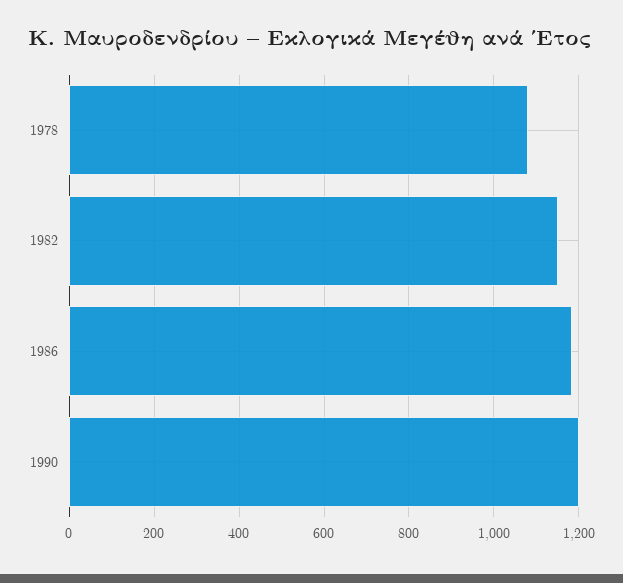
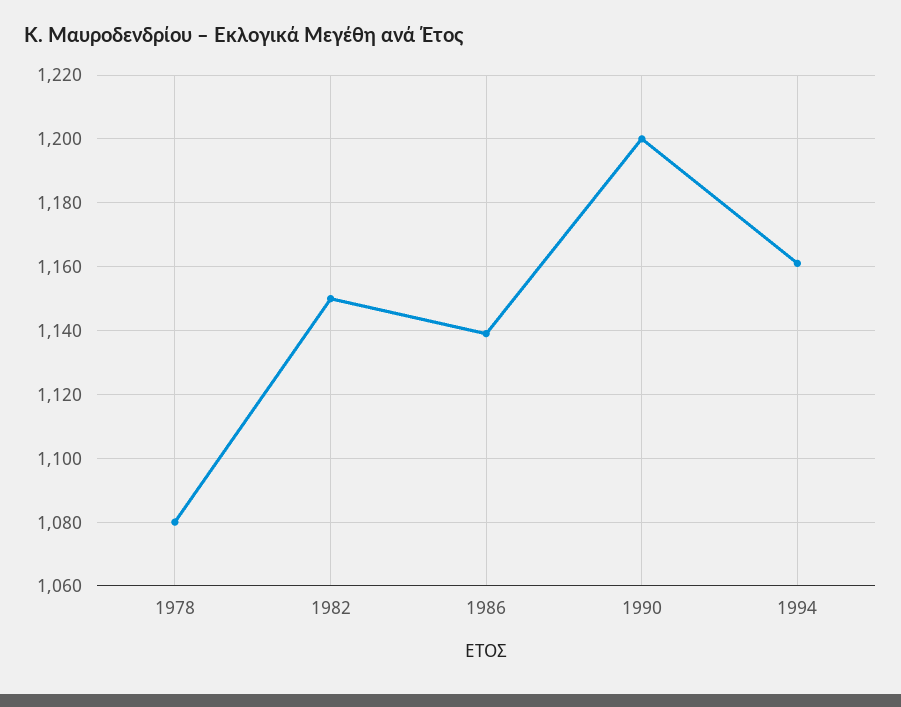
1986: 1180 -> 1140
1994: none -> 1160

